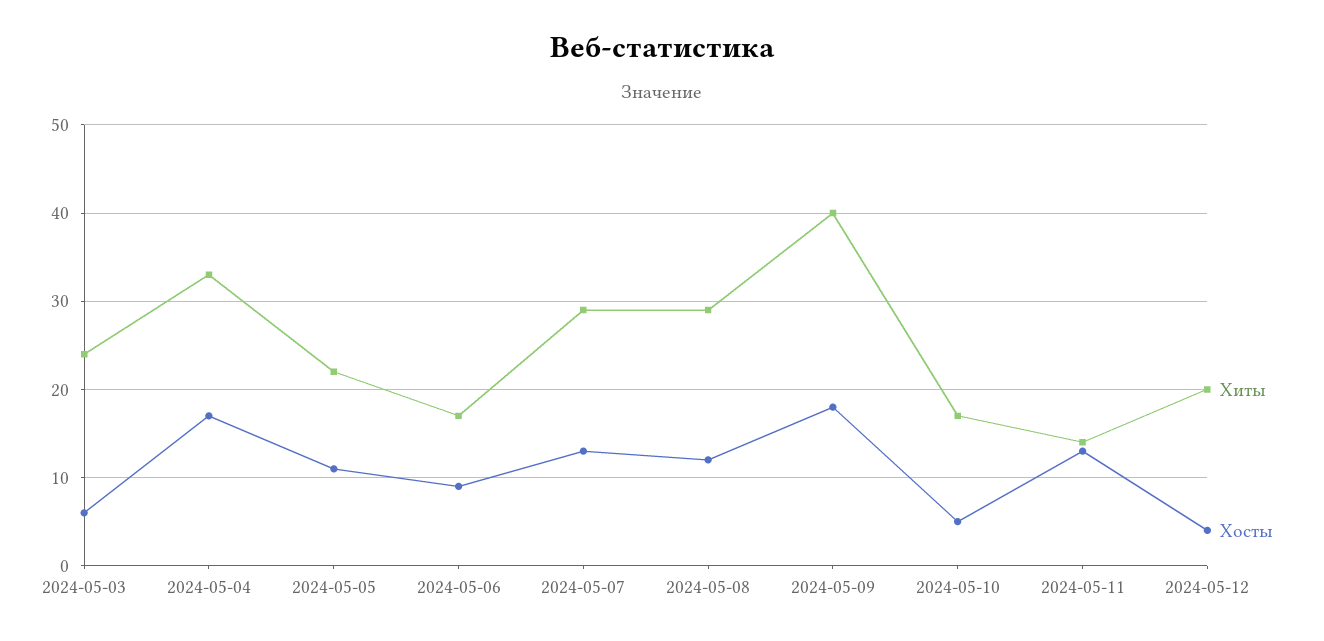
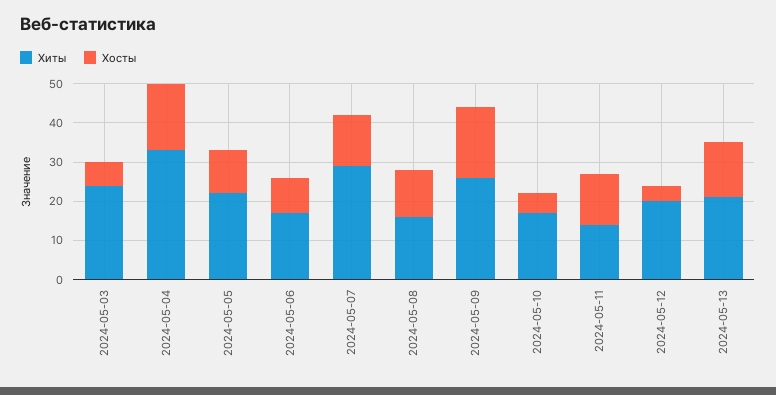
Хиты, 2024-05-08: 29 -> 15
Хиты, 2024-05-09: 40 -> 25
Хиты, 2024-05-13: none -> 20
Хосты, 2024-05-13: none -> 15

